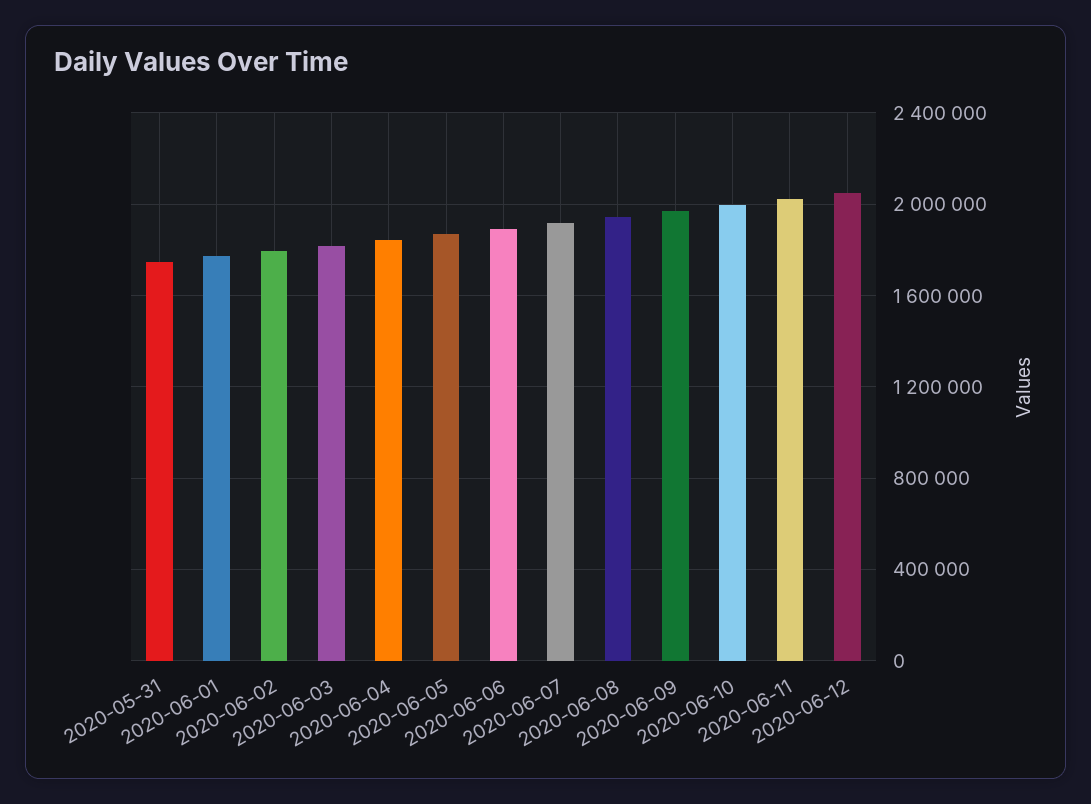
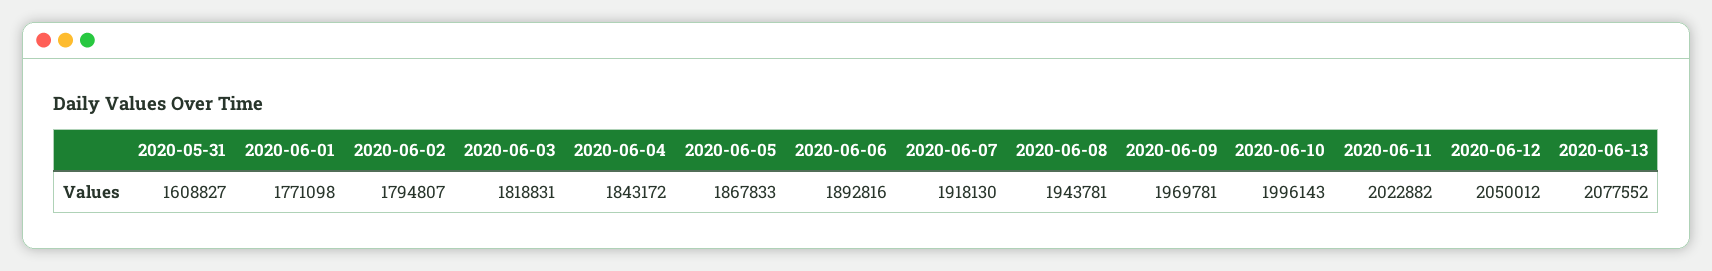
2020-05-31: 1750000 -> 1608827
2020-06-13: none -> 2077552

